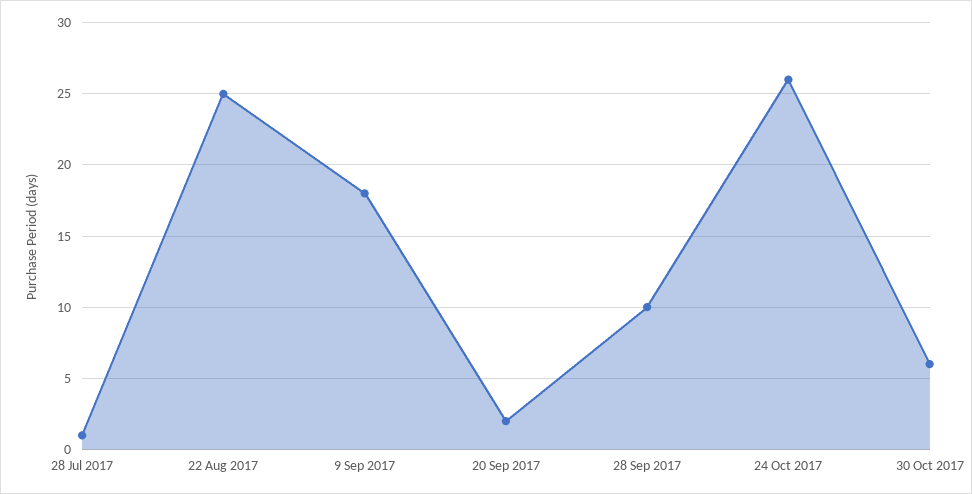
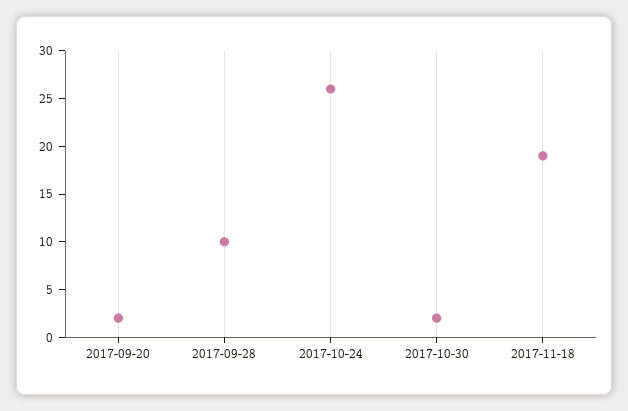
28 Jul 2017: 1 -> none
22 Aug 2017: 25 -> none
9 Sep 2017: 18 -> none
30 Oct 2017: 6 -> 2
2017-11-18: none -> 19

